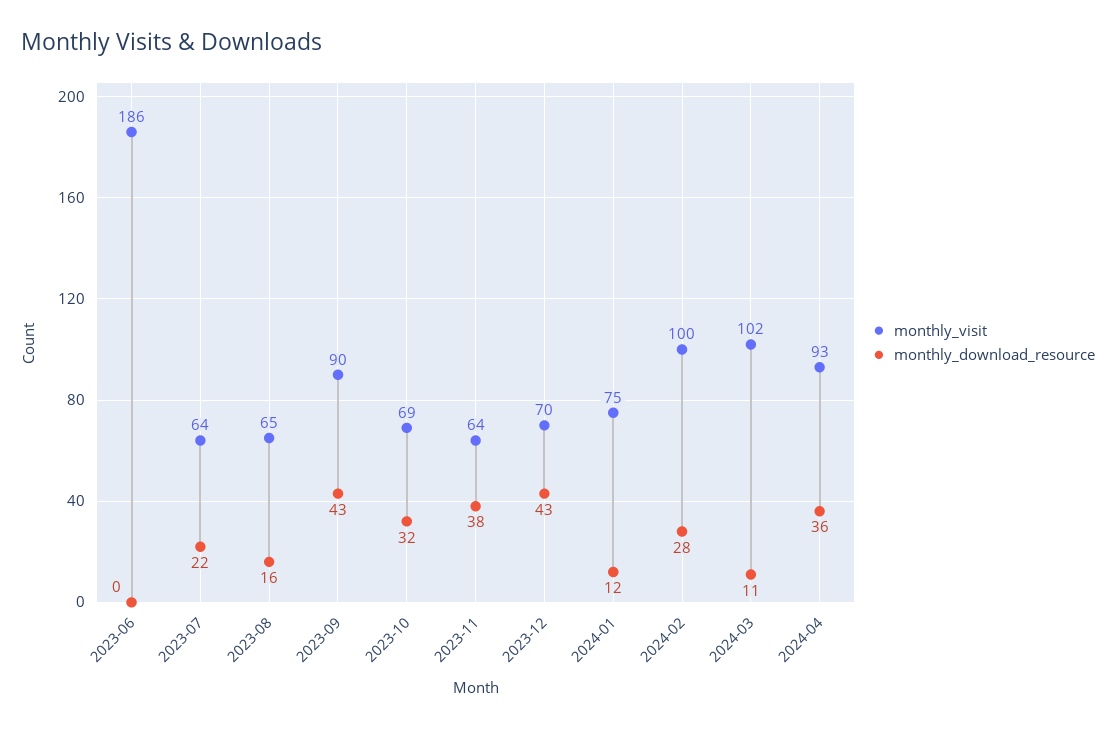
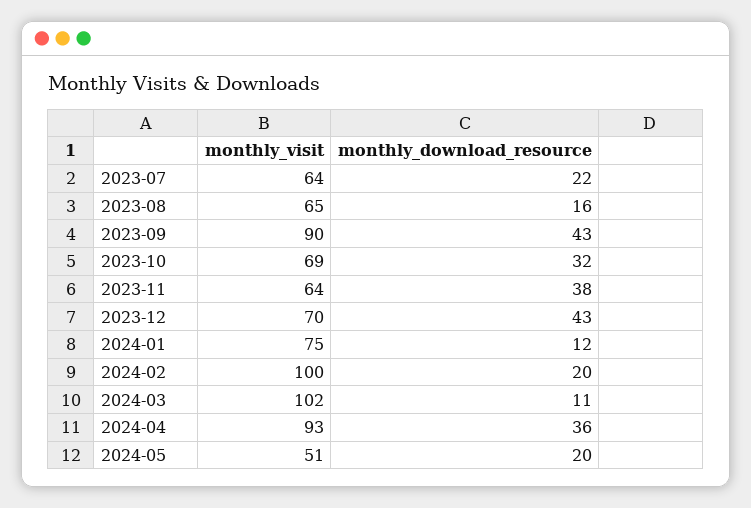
monthly_visit, 2023-06: 186 -> none
monthly_download_resource, 2023-06: 0 -> none
monthly_download_resource, 2024-02: 28 -> 20
monthly_visit, 2024-05: none -> 51
monthly_download_resource, 2024-05: none -> 20

